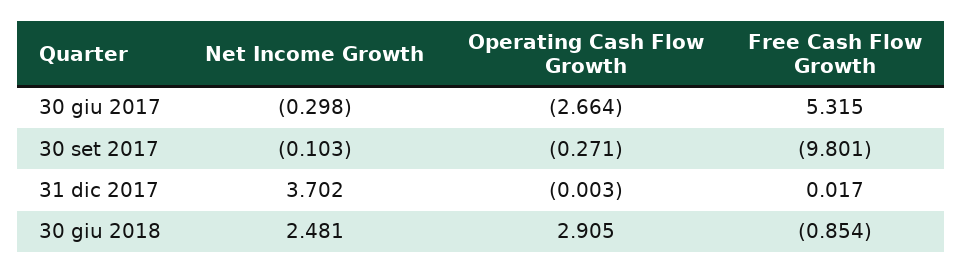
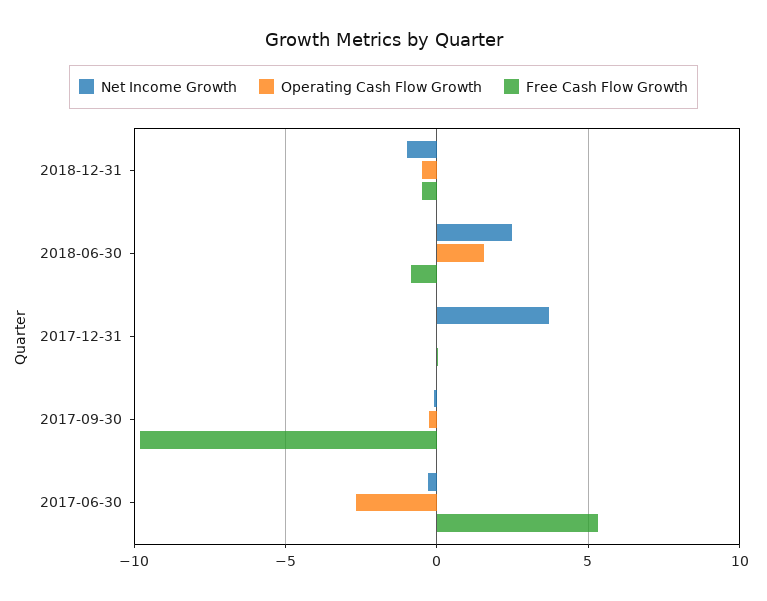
Operating Cash Flow Growth, 30 giu 2018: 2.905 -> 1.5
Net Income Growth, 2018-12-31: none -> -1
Operating Cash Flow Growth, 2018-12-31: none -> -0.5
Free Cash Flow Growth, 2018-12-31: none -> -0.5

